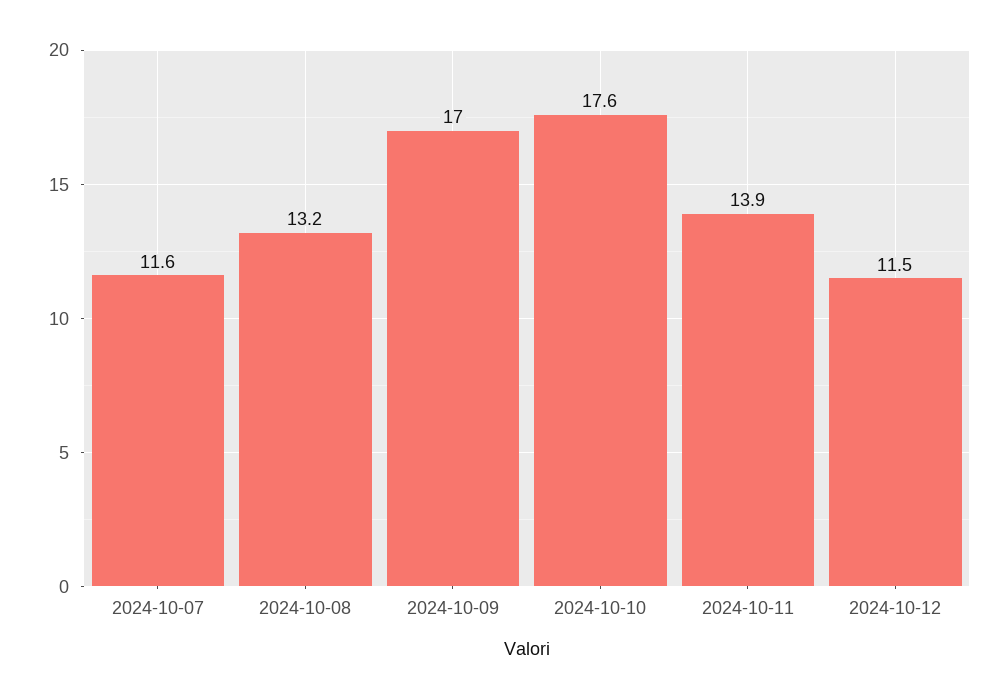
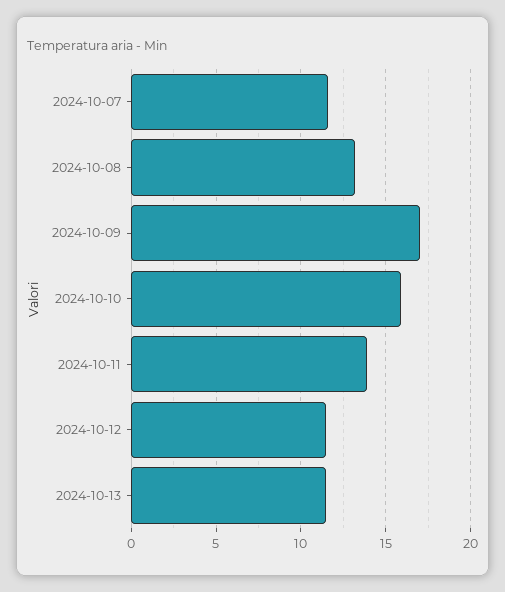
2024-10-10: 17.6 -> 16
2024-10-13: none -> 11.5

